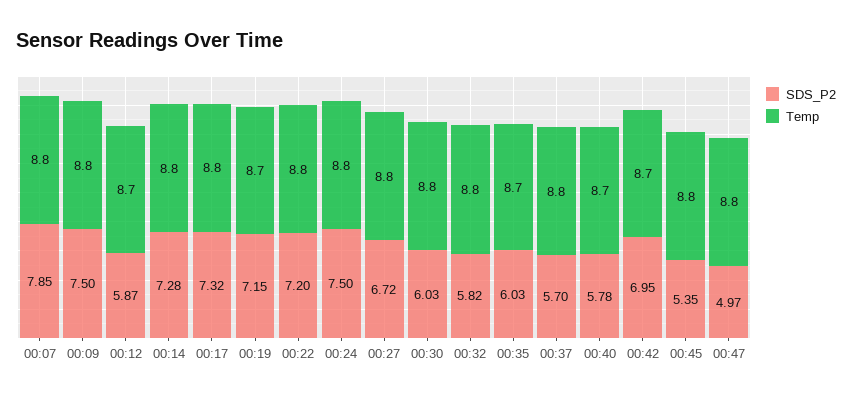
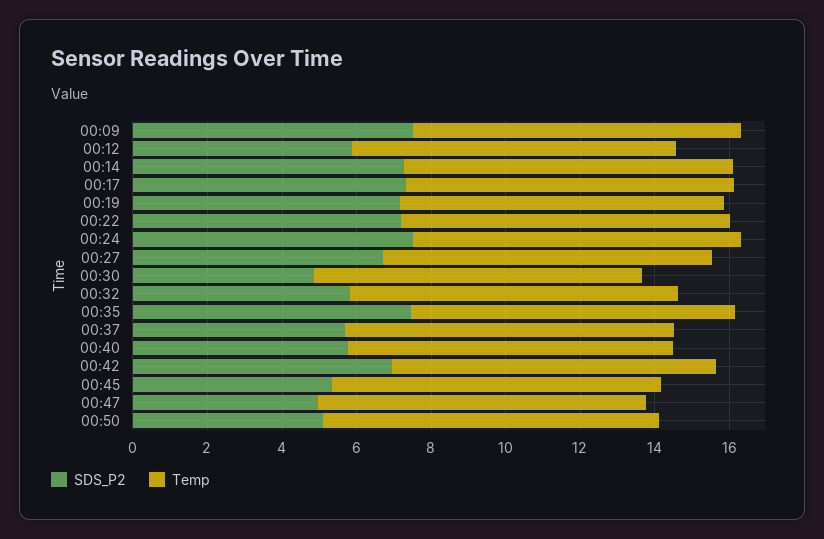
SDS_P2, 00:07: 7.85 -> none
Temp, 00:07: 8.8 -> none
SDS_P2, 00:30: 6.03 -> 5
SDS_P2, 00:35: 6.03 -> 7.5
SDS_P2, 00:50: none -> 5
Temp, 00:50: none -> 9

